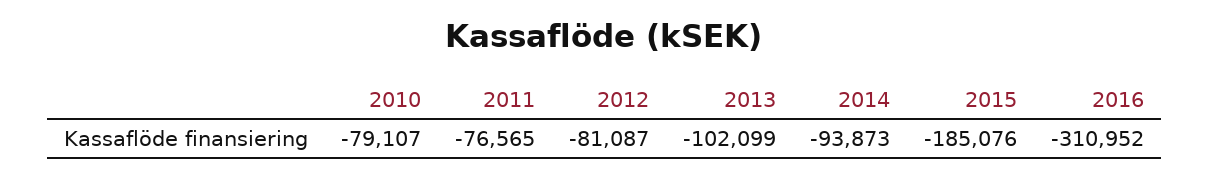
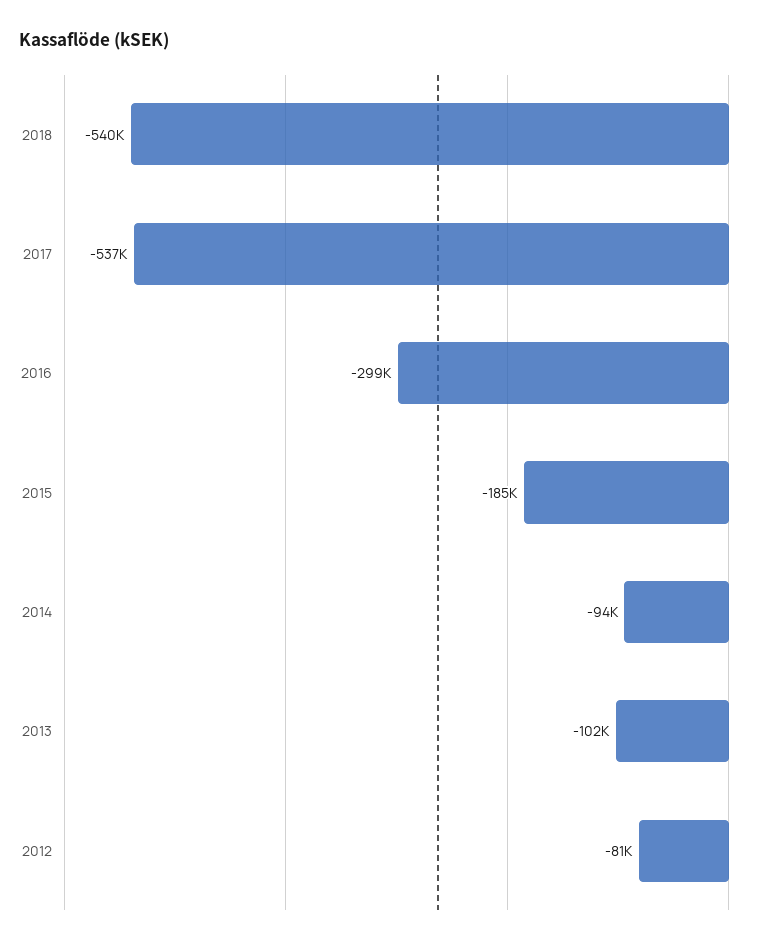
2010: -79107 -> none
2011: -76565 -> none
2016: -310952 -> -299000
2018: none -> -540000
2017: none -> -537000

